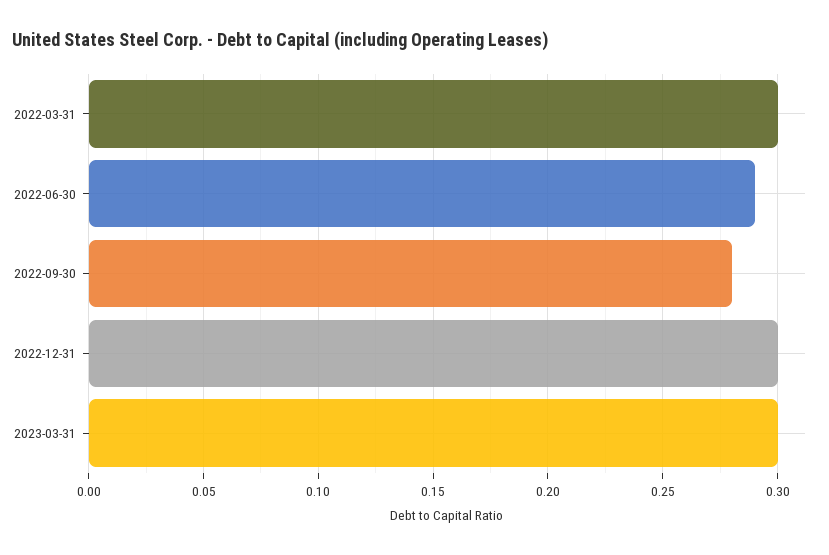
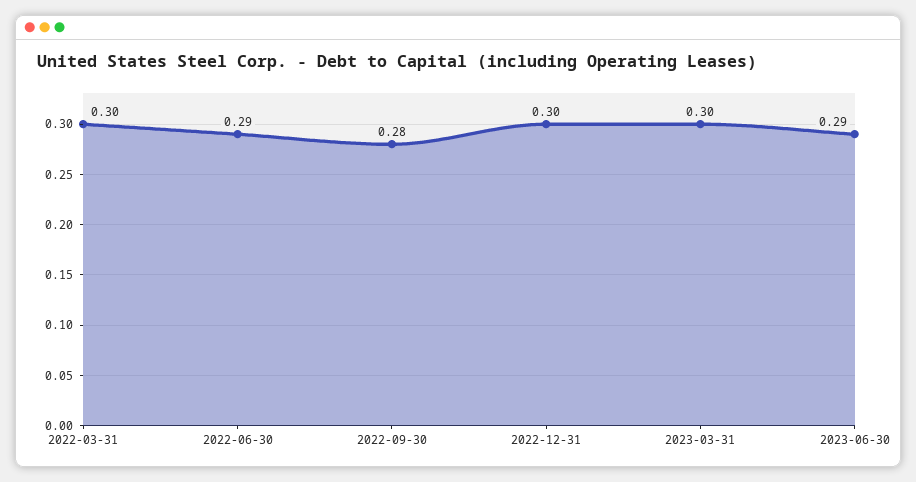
2023-06-30: none -> 0.29

